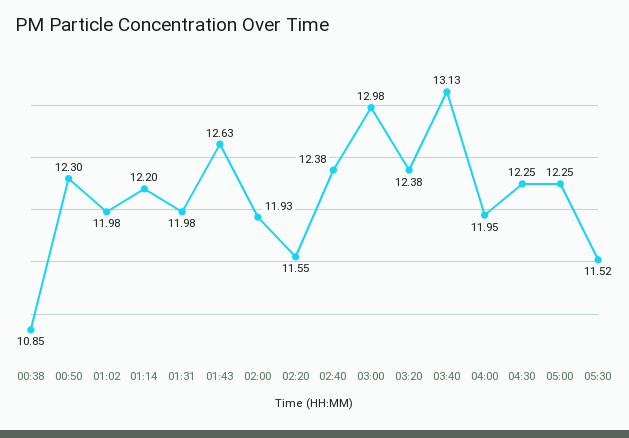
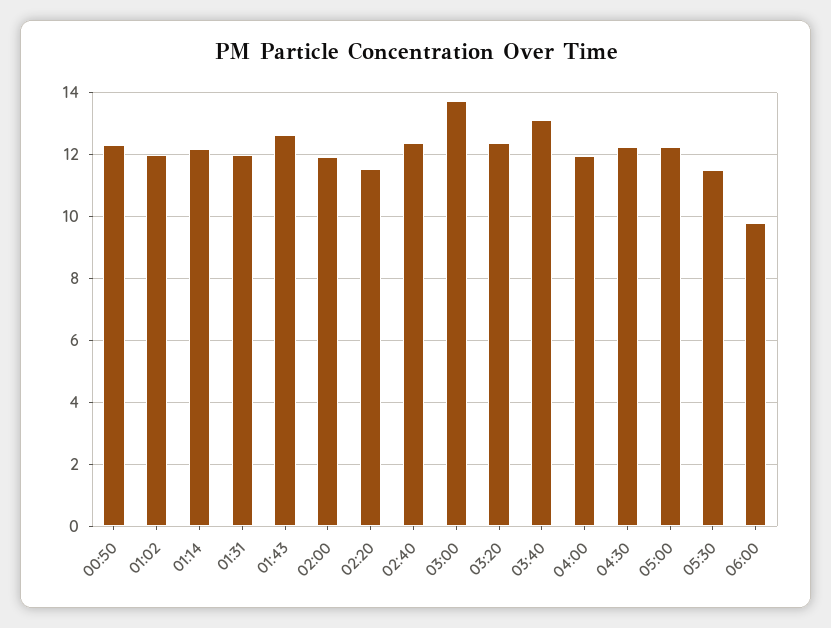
00:38: 10.85 -> none
03:00: 12.98 -> 13.8
06:00: none -> 9.8

